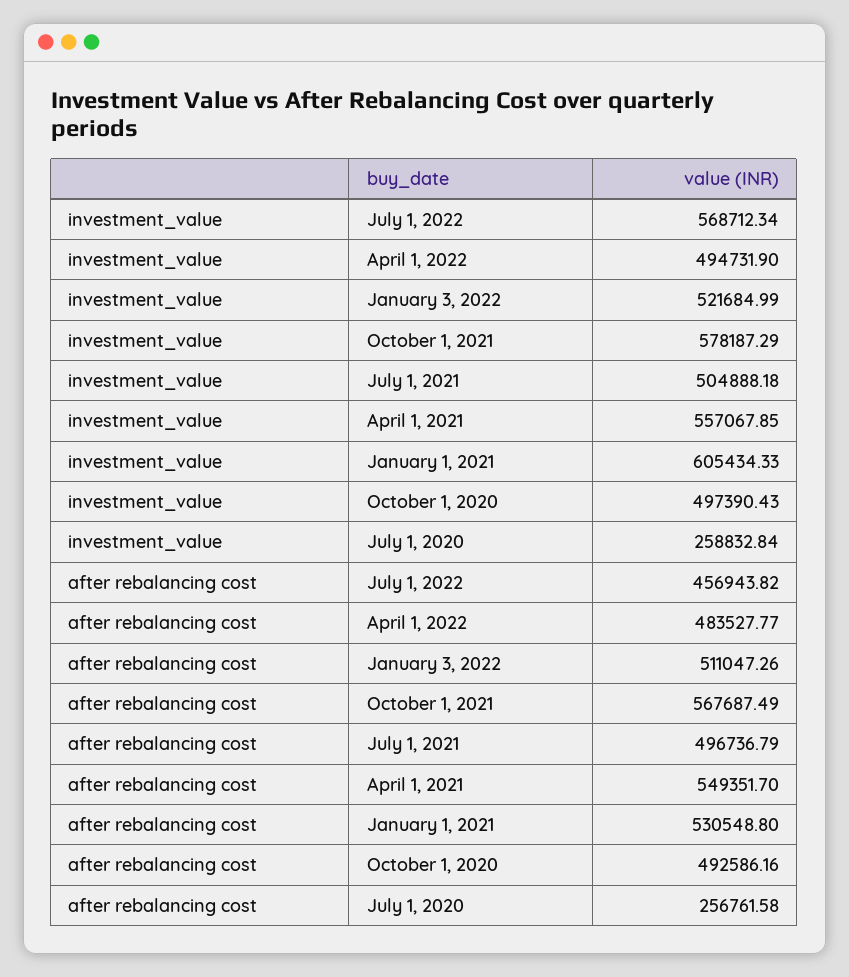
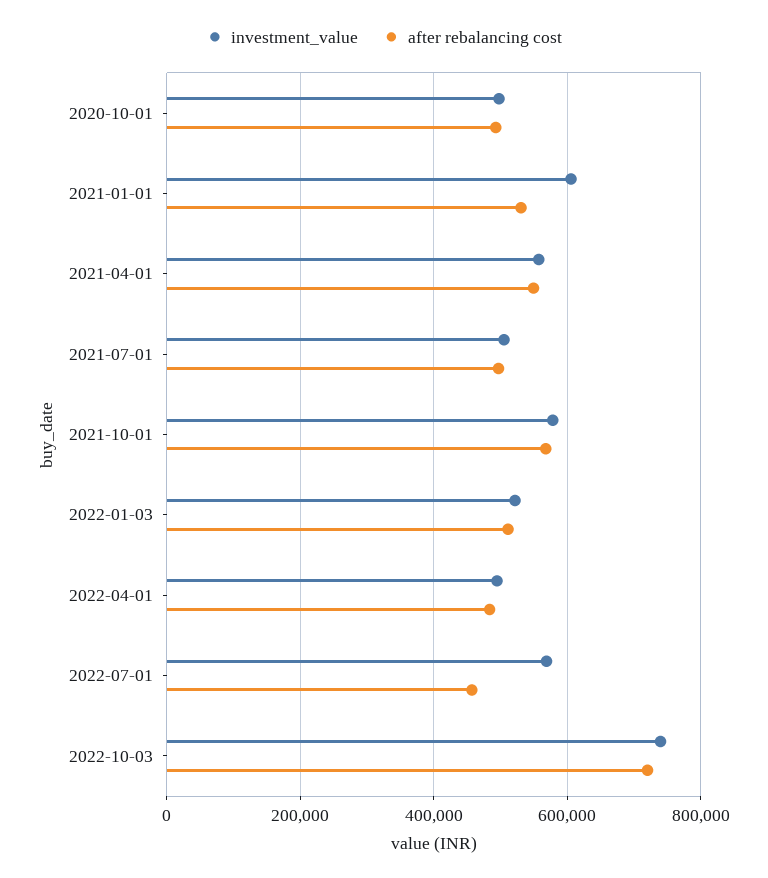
investment_value, July 1, 2020: 258832.84 -> none
after rebalancing cost, July 1, 2020: 256761.58 -> none
investment_value, 2022-10-03: none -> 740000
after rebalancing cost, 2022-10-03: none -> 720000

